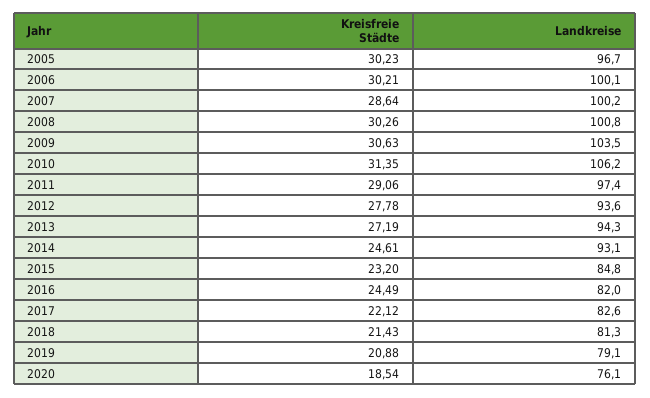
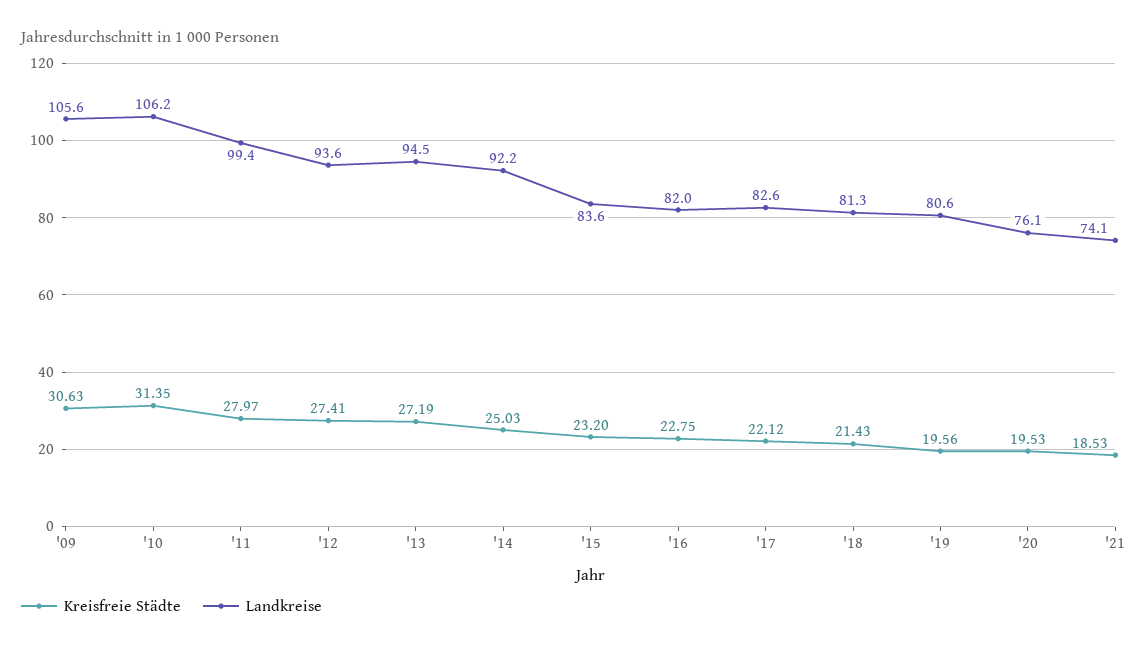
Kreisfreie Städte, 2005: 30.23 -> none
Landkreise, 2005: 96.7 -> none
Kreisfreie Städte, 2006: 30.21 -> none
Landkreise, 2006: 100.1 -> none
Kreisfreie Städte, 2007: 28.64 -> none
Landkreise, 2007: 100.2 -> none
Kreisfreie Städte, 2008: 30.26 -> none
Landkreise, 2008: 100.8 -> none
Landkreise, 2009: 103.5 -> 105.6
Kreisfreie Städte, 2011: 29.06 -> 27.97
Landkreise, 2011: 97.4 -> 99.4
Kreisfreie Städte, 2012: 27.78 -> 27.41
Landkreise, 2013: 94.3 -> 94.5
Kreisfreie Städte, 2014: 24.61 -> 25.03
Landkreise, 2014: 93.1 -> 92.2
Landkreise, 2015: 84.8 -> 83.6
Kreisfreie Städte, 2016: 24.49 -> 22.75
Kreisfreie Städte, 2019: 20.88 -> 19.56
Landkreise, 2019: 79.1 -> 80.6
Kreisfreie Städte, 2020: 18.54 -> 19.53
Kreisfreie Städte, '21: none -> 18.53
Landkreise, '21: none -> 74.1

